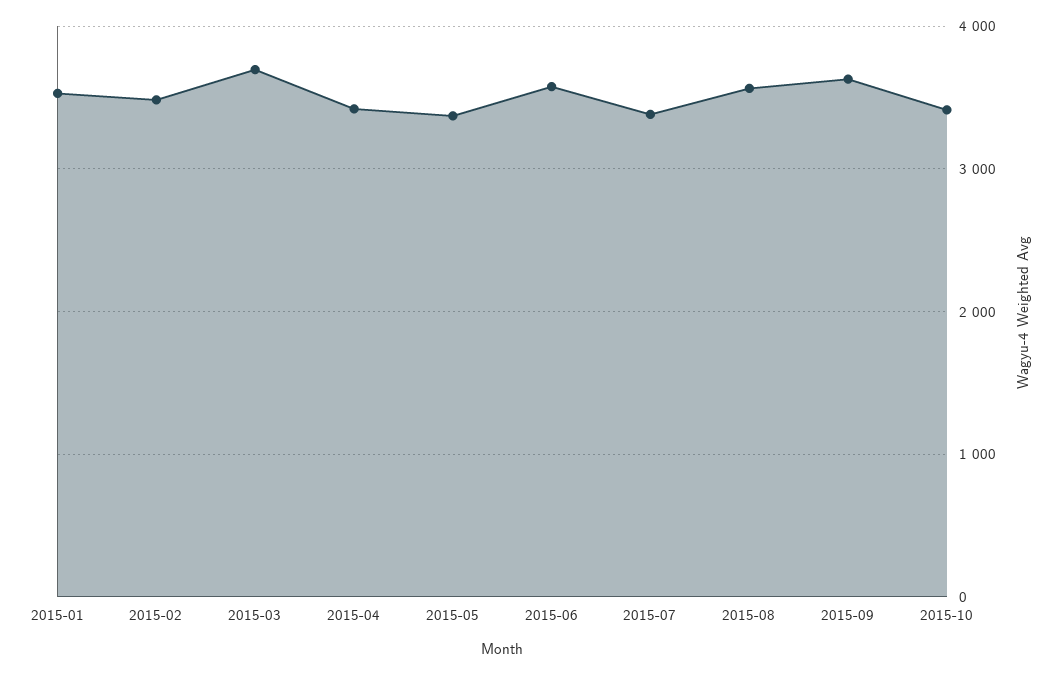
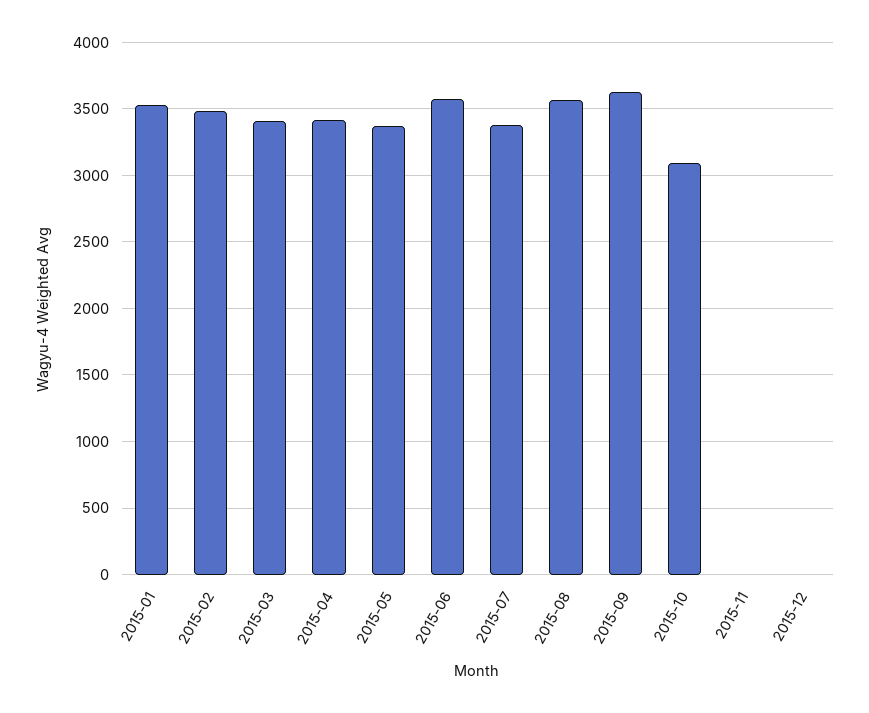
2015-03: 3700 -> 3400
2015-10: 3400 -> 3100
2015-11: none -> 0
2015-12: none -> 0

